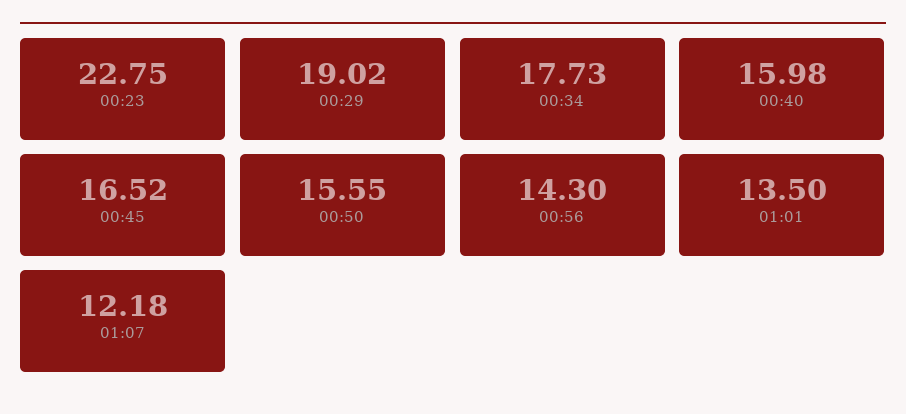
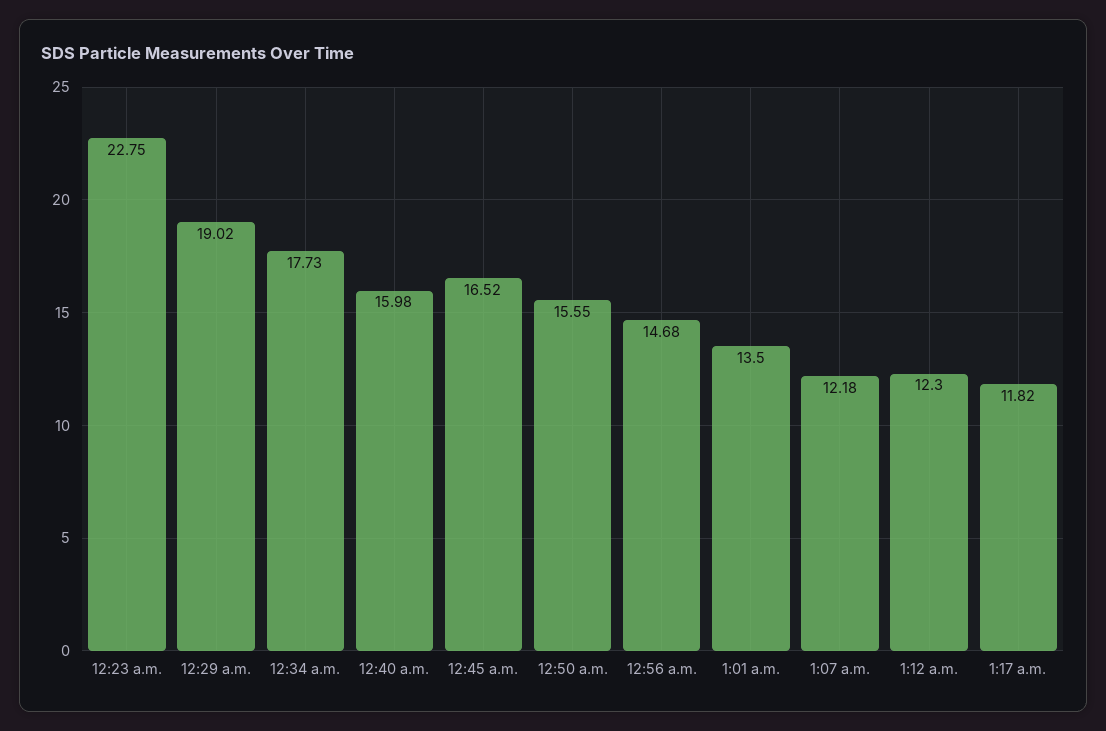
00:56: 14.3 -> 14.68
1:12 a.m.: none -> 12.3
1:17 a.m.: none -> 11.82

